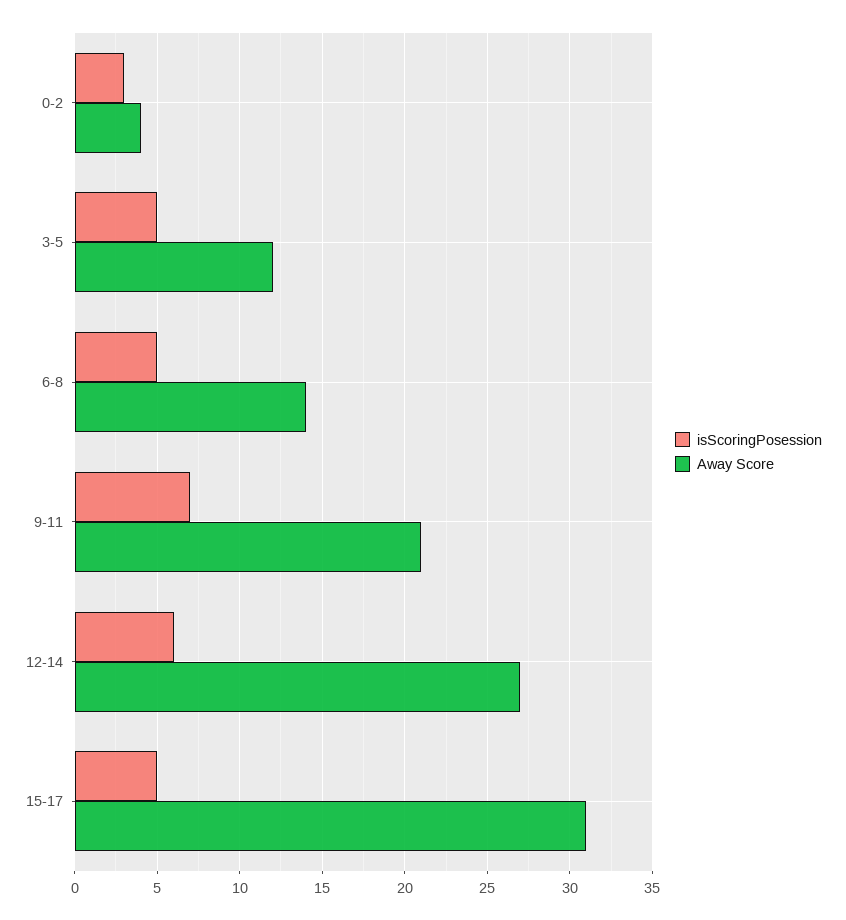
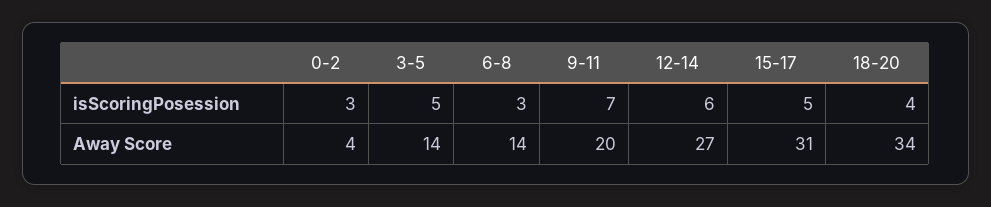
Away Score, 3-5: 12 -> 14
isScoringPosession, 6-8: 5 -> 3
Away Score, 9-11: 21 -> 20
isScoringPosession, 18-20: none -> 4
Away Score, 18-20: none -> 34

